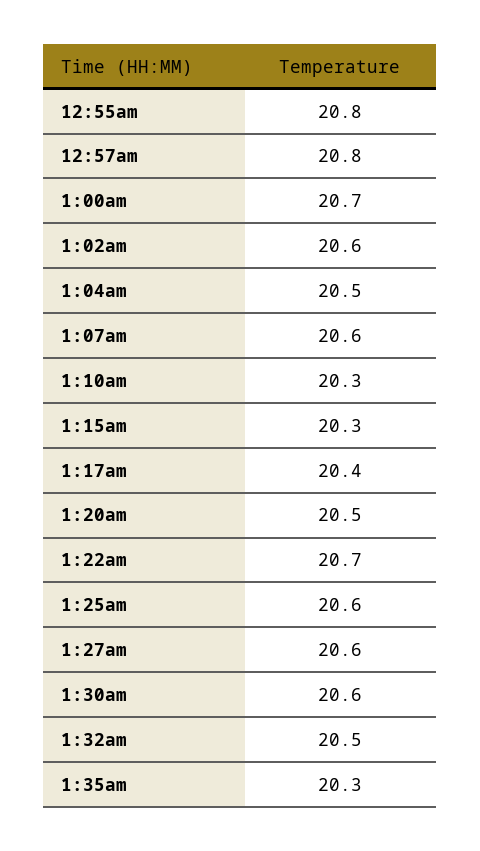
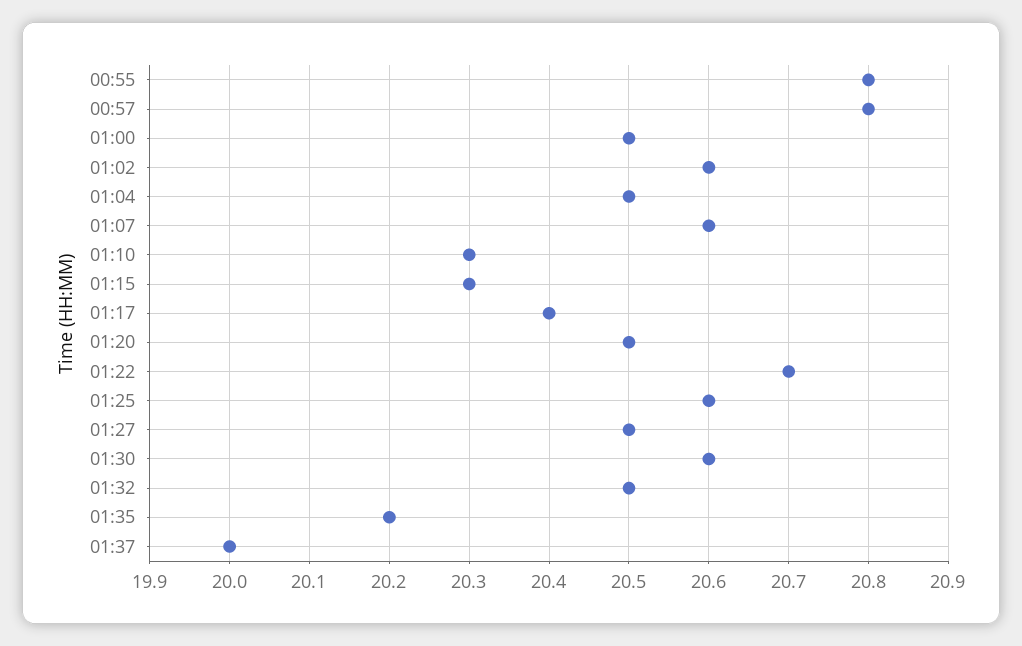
1:00am: 20.7 -> 20.5
1:27am: 20.6 -> 20.5
1:35am: 20.3 -> 20.2
01:37: none -> 20

